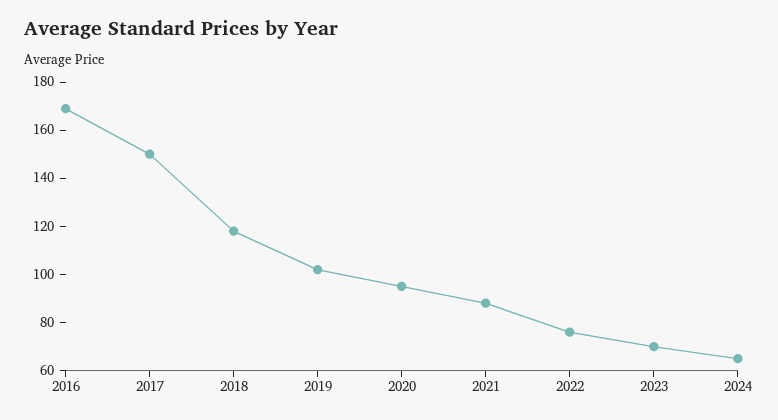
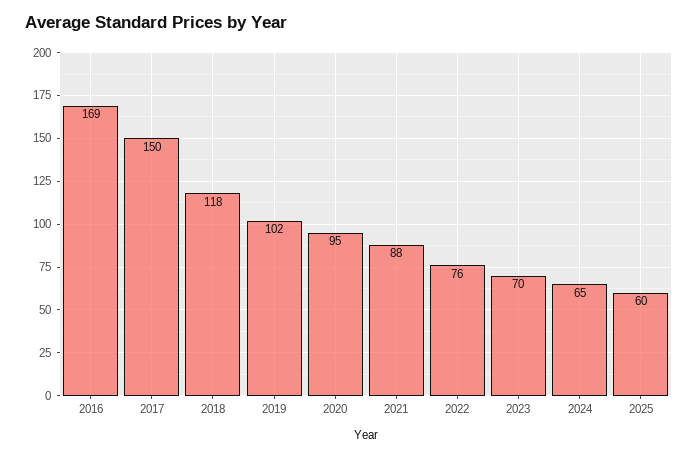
2025: none -> 60

